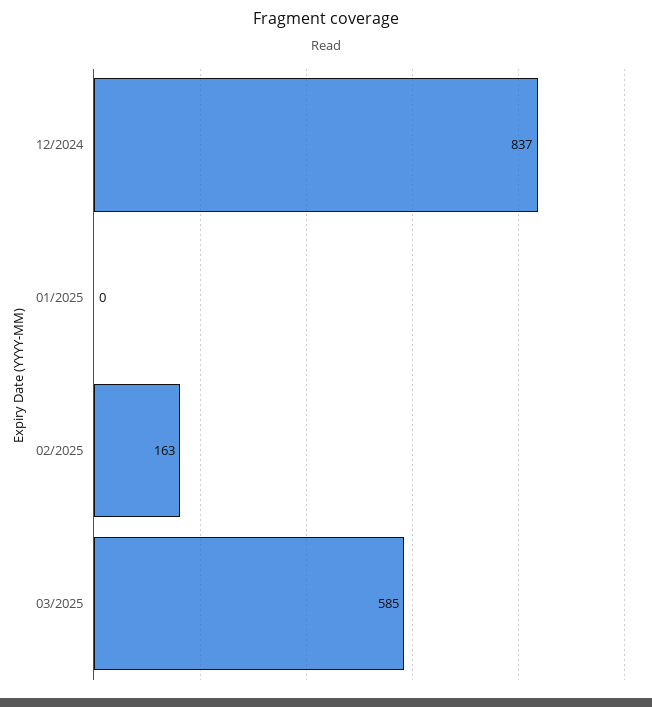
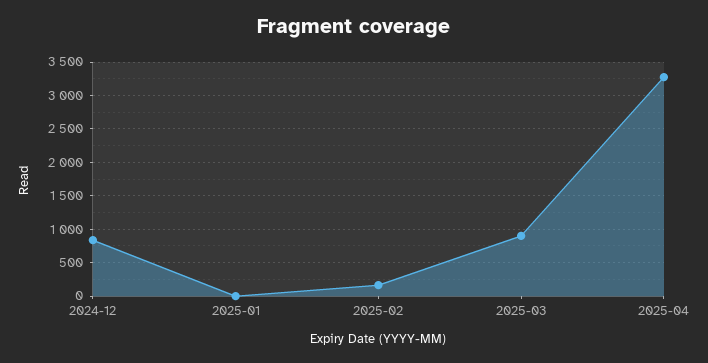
03/2025: 585 -> 900
2025-04: none -> 3300

